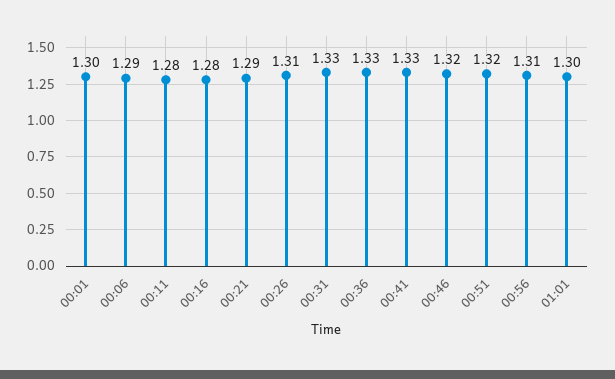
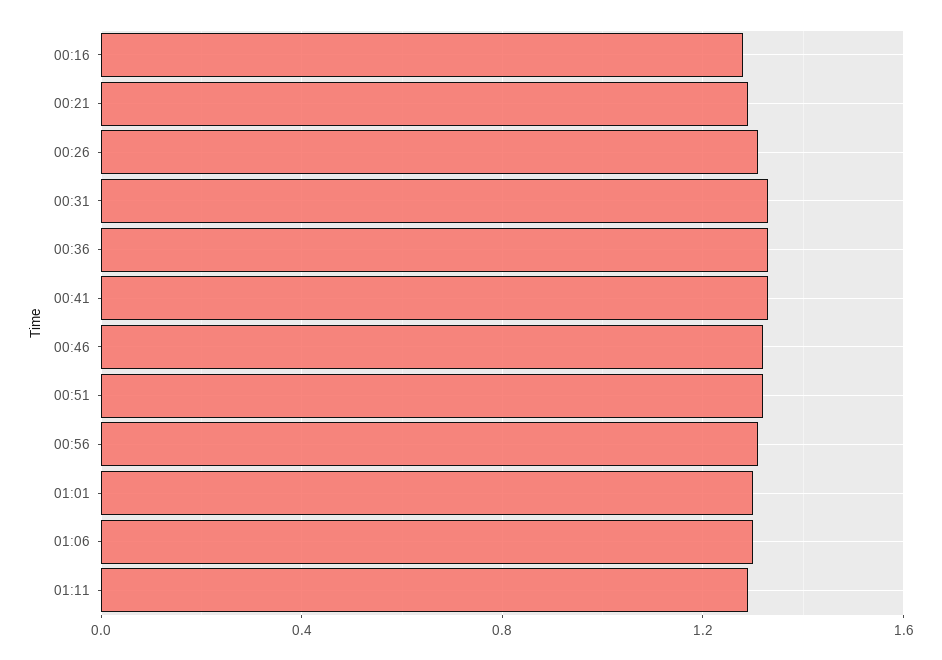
00:01: 1.3 -> none
00:06: 1.29 -> none
00:11: 1.28 -> none
01:06: none -> 1.3
01:11: none -> 1.3

